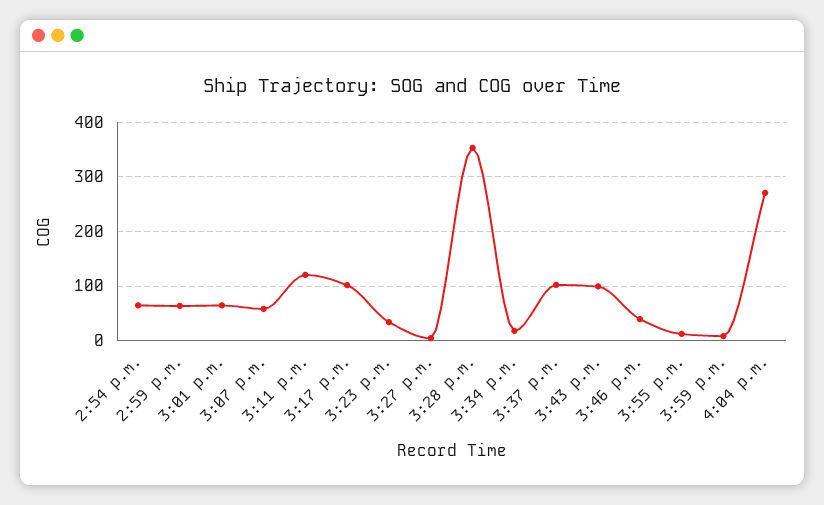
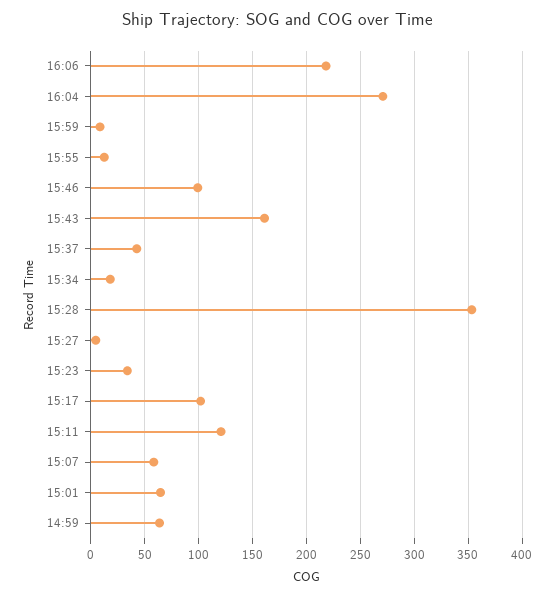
2:54 p.m.: 60 -> none
3:37 p.m.: 100 -> 40
3:43 p.m.: 100 -> 160
3:46 p.m.: 40 -> 100
16:06: none -> 220

